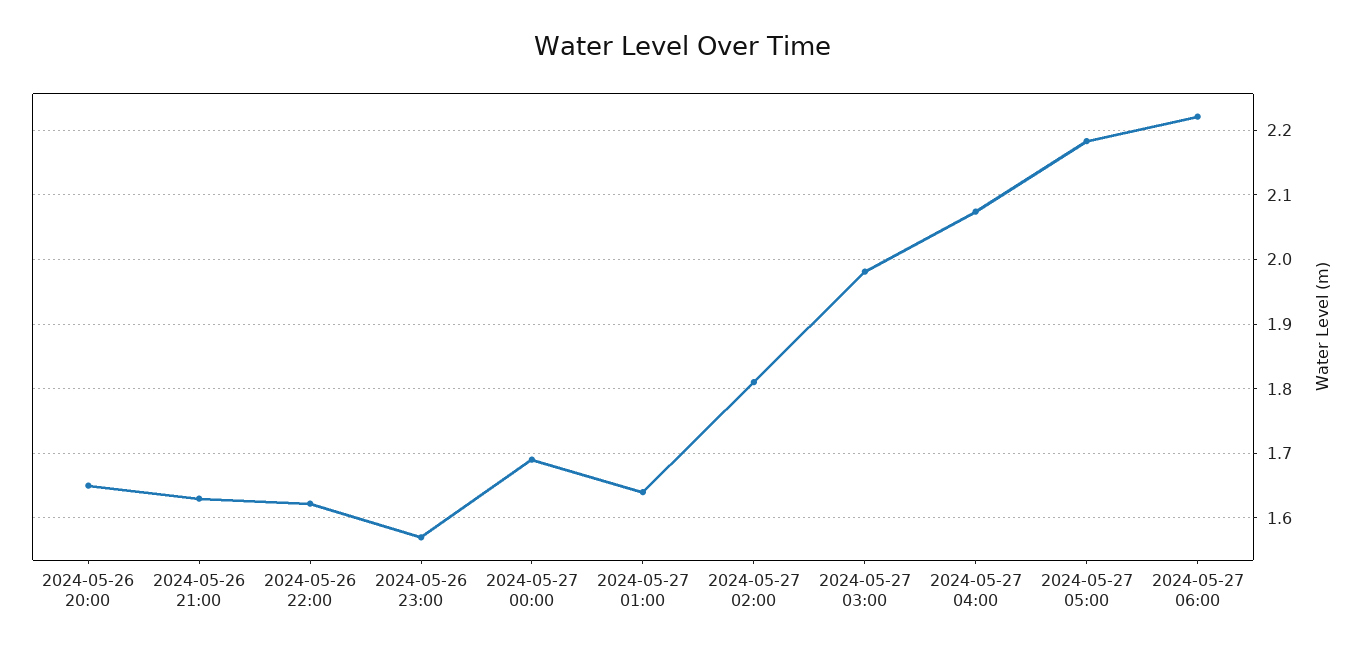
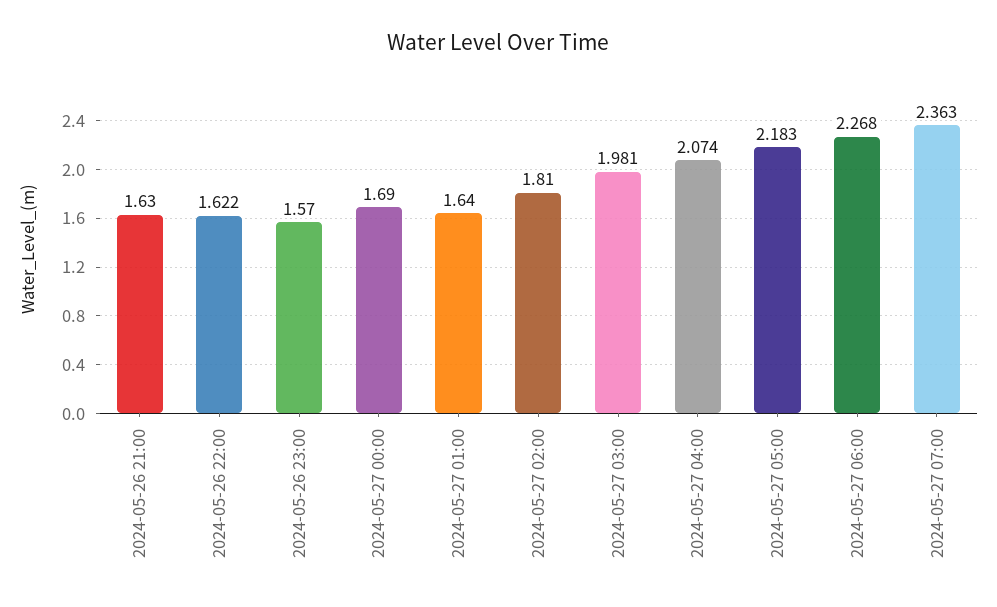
2024-05-26 20:00: 1.65 -> none
2024-05-27 06:00: 2.22 -> 2.268
2024-05-27 07:00: none -> 2.363

